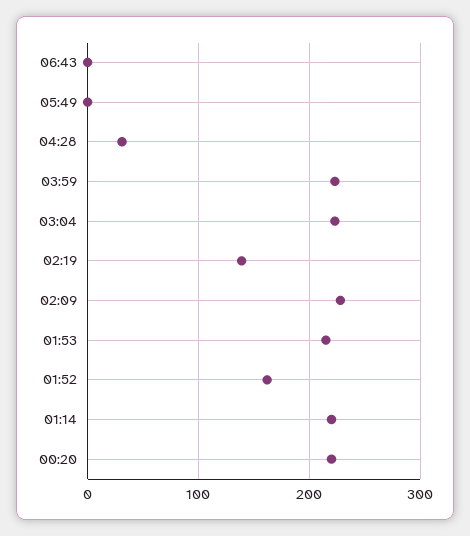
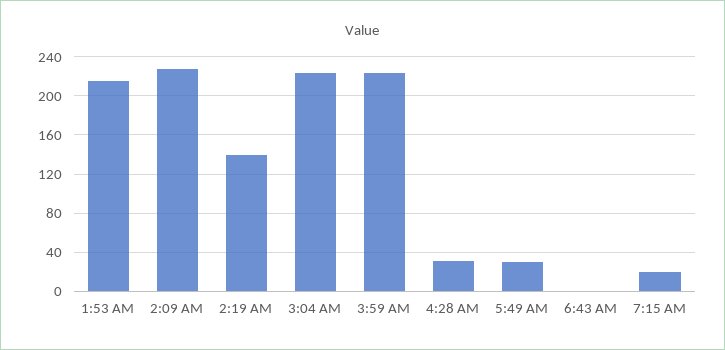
05:49: 0 -> 30
01:52: 160 -> none
01:14: 220 -> none
00:20: 220 -> none
7:15 AM: none -> 20

